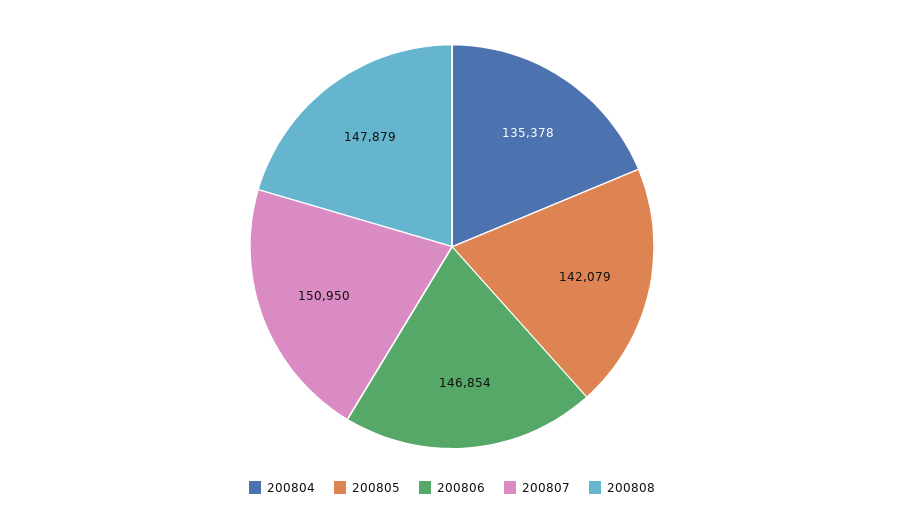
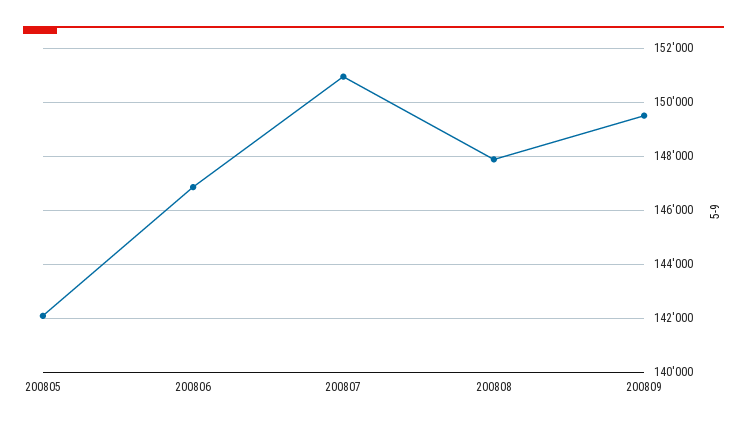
200804: 135378 -> none
200809: none -> 149500

